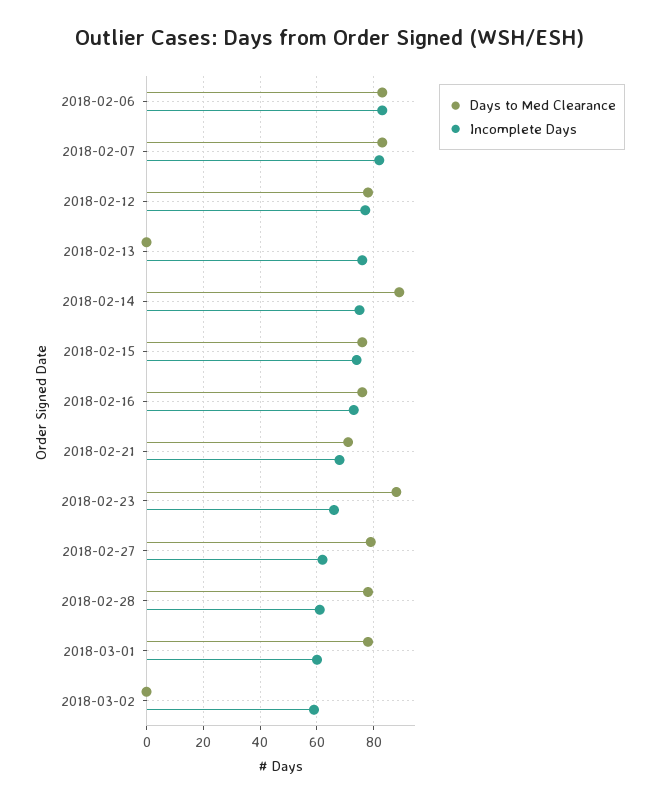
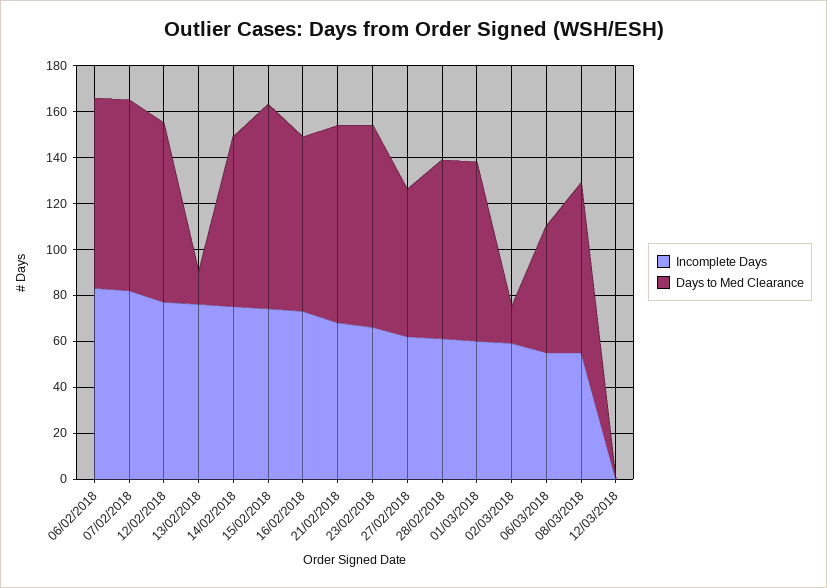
Days to Med Clearance, 2018-02-13: 0 -> 15
Days to Med Clearance, 2018-02-14: 90 -> 75
Days to Med Clearance, 2018-02-15: 75 -> 90
Days to Med Clearance, 2018-02-21: 70 -> 85
Days to Med Clearance, 2018-02-27: 80 -> 65
Days to Med Clearance, 2018-03-02: 0 -> 15
Incomplete Days, 06/03/2018: none -> 55
Days to Med Clearance, 06/03/2018: none -> 55
Incomplete Days, 08/03/2018: none -> 55
Days to Med Clearance, 08/03/2018: none -> 75
Incomplete Days, 12/03/2018: none -> 0
Days to Med Clearance, 12/03/2018: none -> 0

